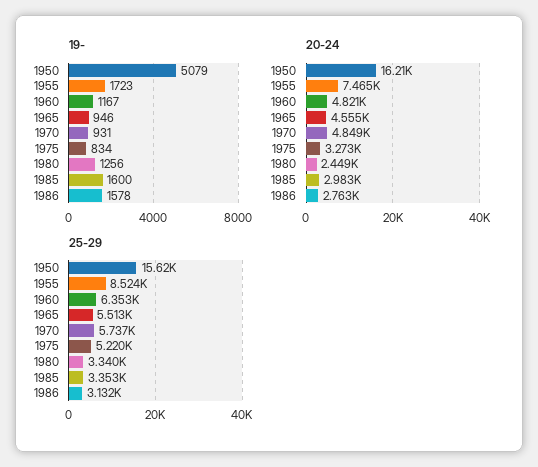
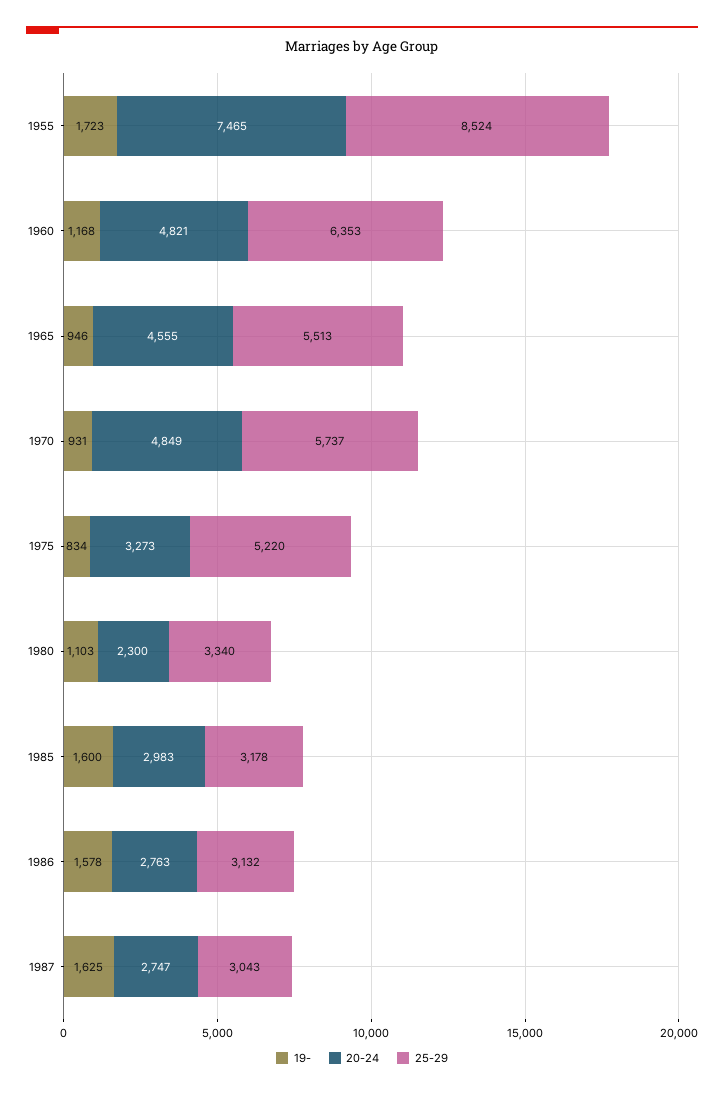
19-, 1950: 5079 -> none
19-, 1960: 1167 -> 1168
19-, 1980: 1256 -> 1103
20-24, 1950: 16210 -> none
20-24, 1980: 2449 -> 2300
25-29, 1950: 15620 -> none
25-29, 1985: 3353 -> 3178
19-, 1987: none -> 1625
20-24, 1987: none -> 2747
25-29, 1987: none -> 3043

